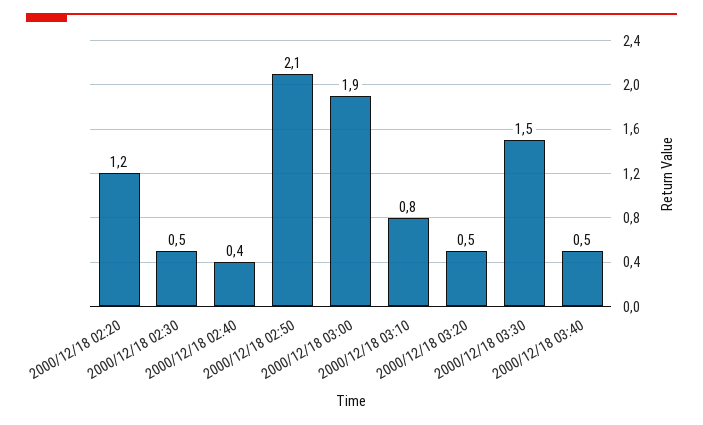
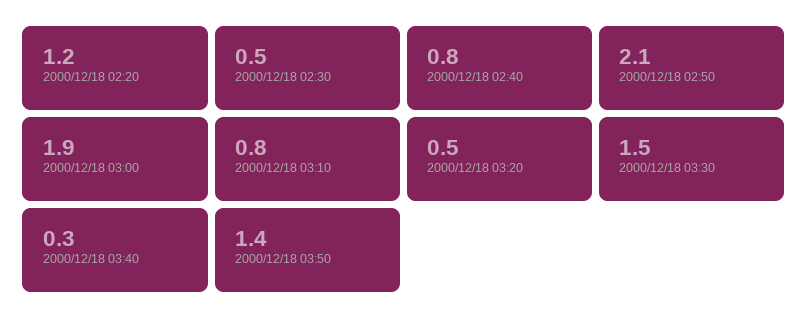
2000/12/18 02:40: 0.4 -> 0.8
2000/12/18 03:40: 0.5 -> 0.3
2000/12/18 03:50: none -> 1.4

